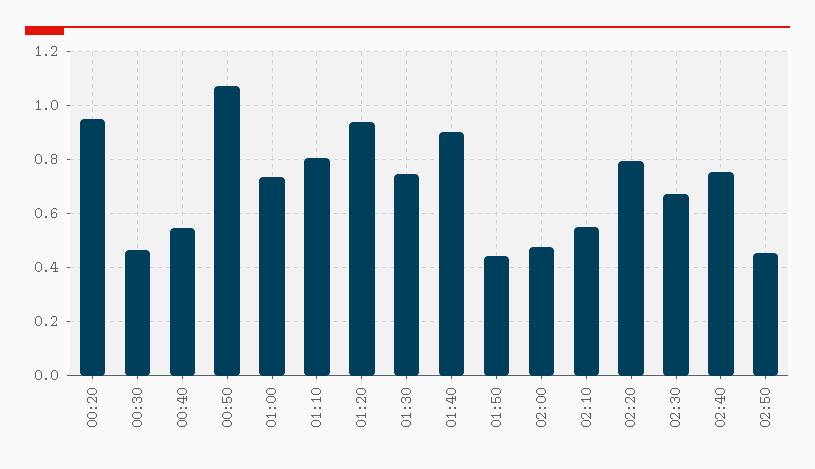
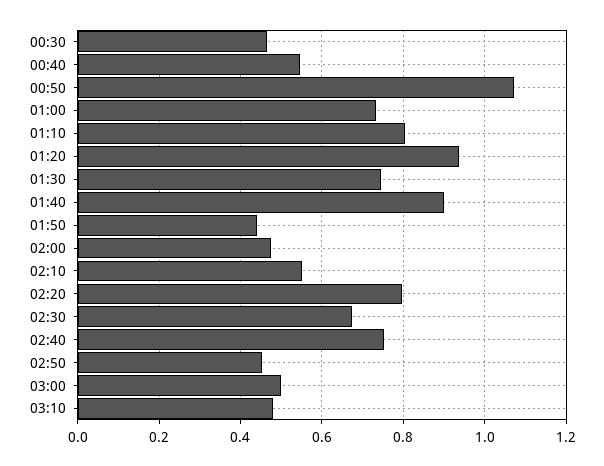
00:20: 0.95 -> none
03:00: none -> 0.5
03:10: none -> 0.48

